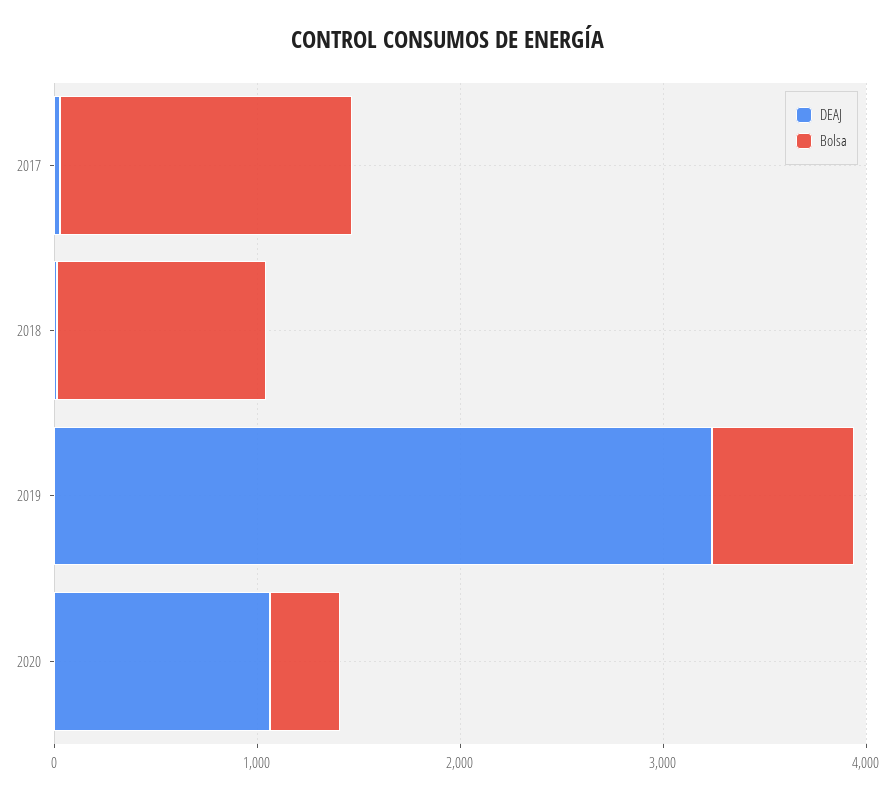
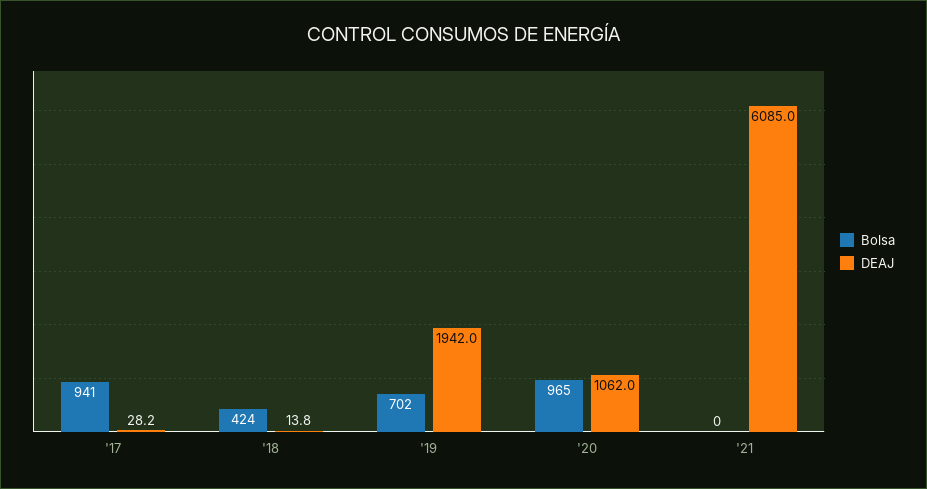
Bolsa, 2017: 1400 -> 941
Bolsa, 2018: 1000 -> 424
DEAJ, 2019: 3200 -> 1942
Bolsa, 2020: 400 -> 965
Bolsa, '21: none -> 0
DEAJ, '21: none -> 6085

